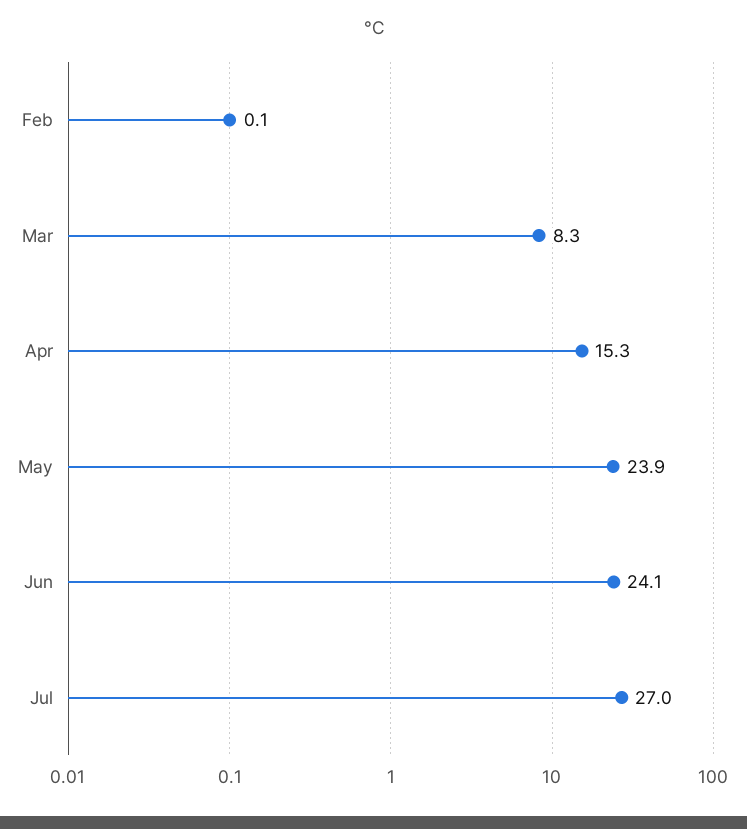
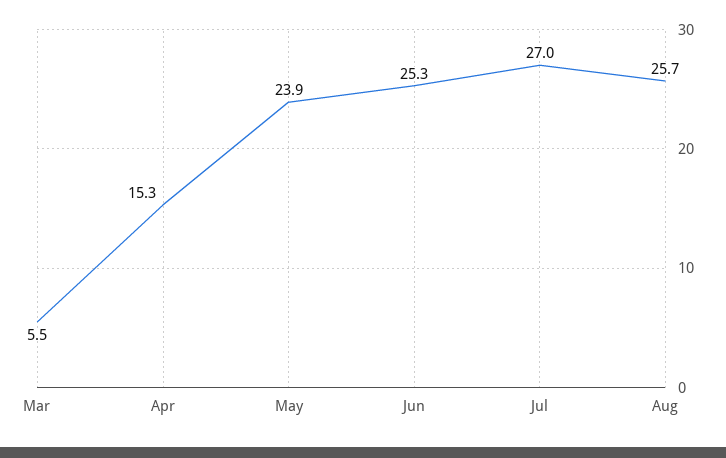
Feb: 0.1 -> none
Mar: 8.3 -> 5.5
Jun: 24.1 -> 25.3
Aug: none -> 25.7

